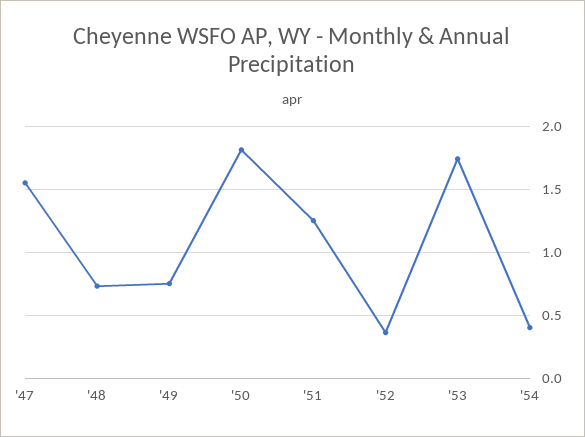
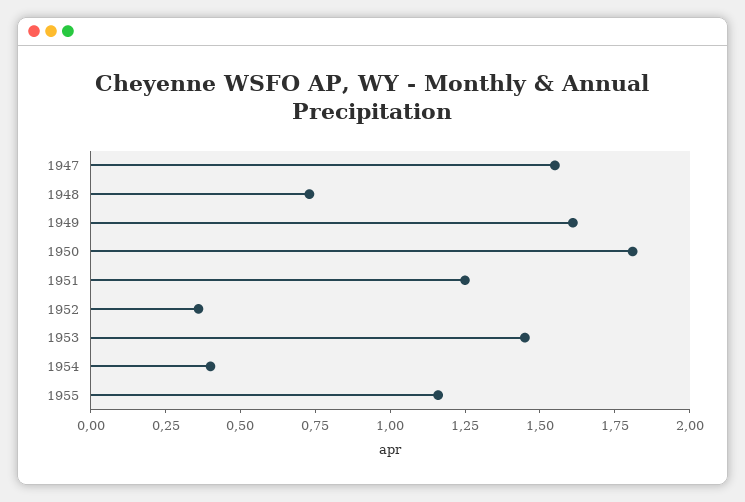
'49: 0.75 -> 1.6
'53: 1.75 -> 1.45
1955: none -> 1.15

